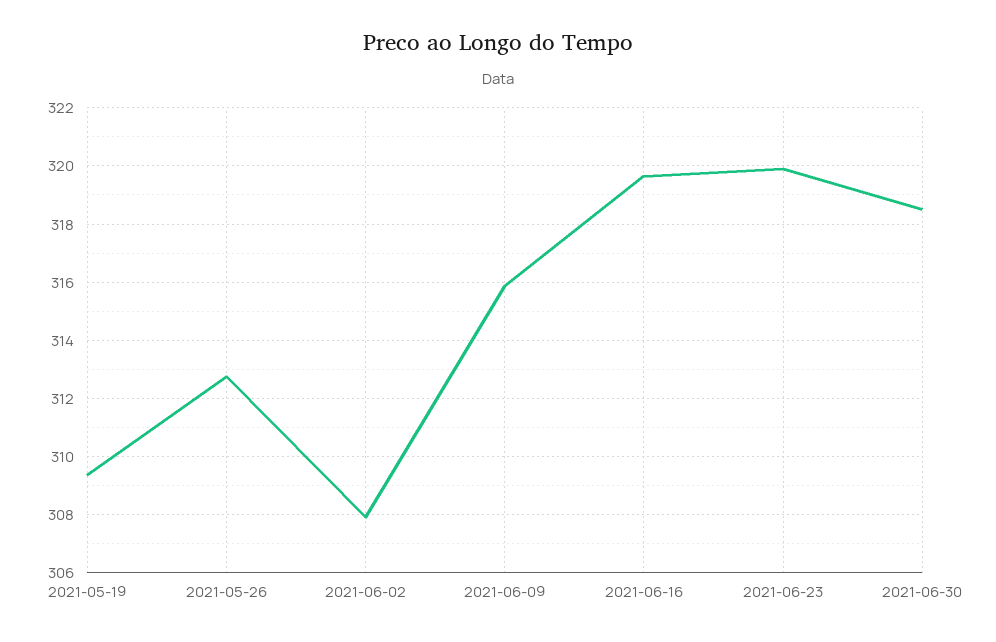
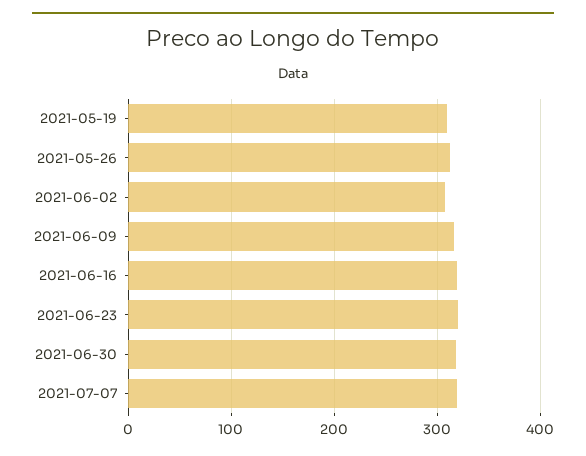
2021-07-07: none -> 320

